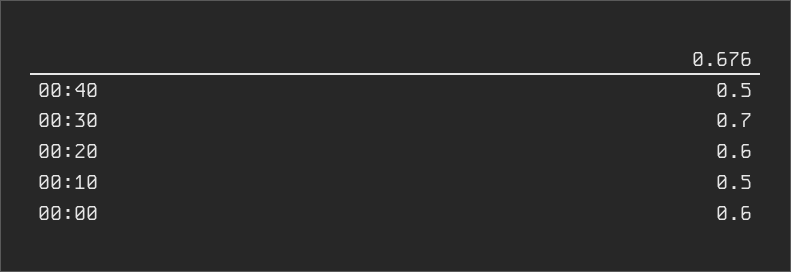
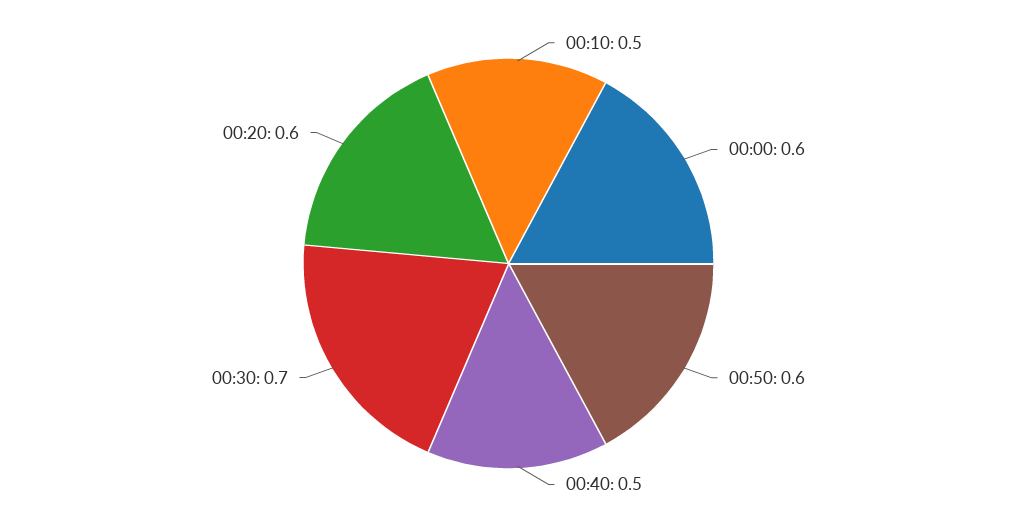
00:50: none -> 0.6

